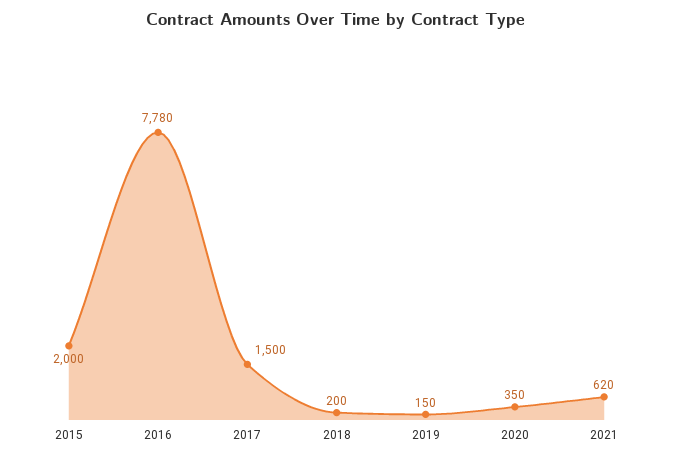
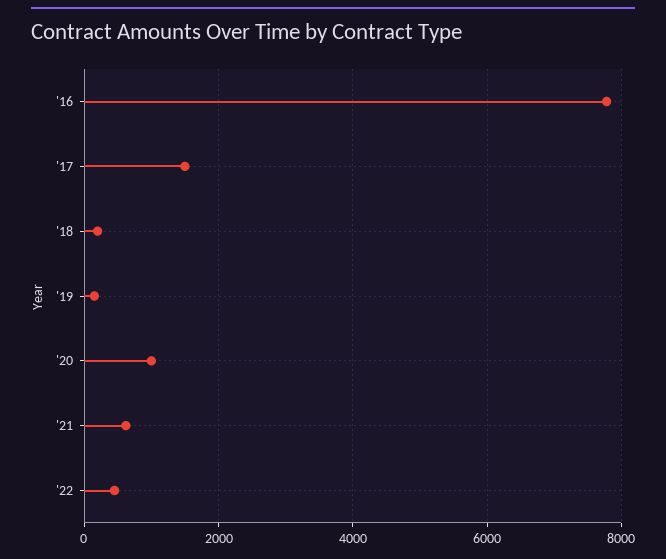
2015: 2000 -> none
2020: 350 -> 1000
'22: none -> 400

